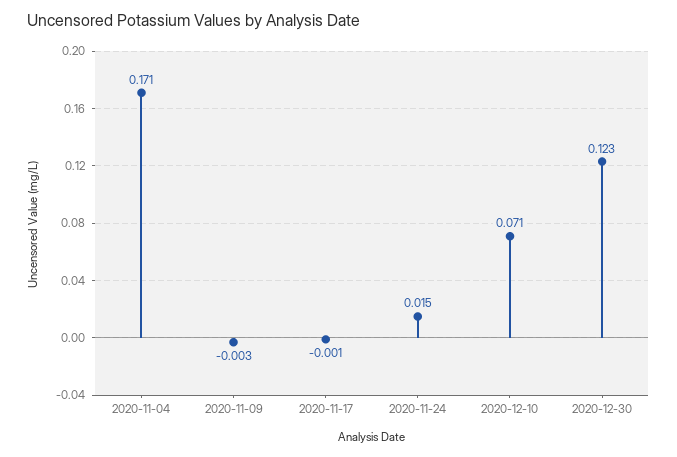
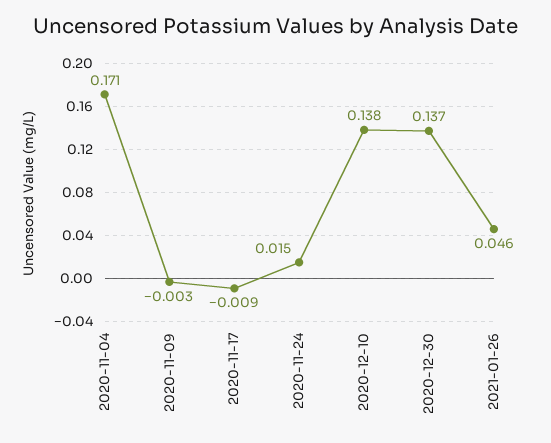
2020-11-17: -0.001 -> -0.009
2020-12-10: 0.071 -> 0.138
2020-12-30: 0.123 -> 0.137
2021-01-26: none -> 0.046

